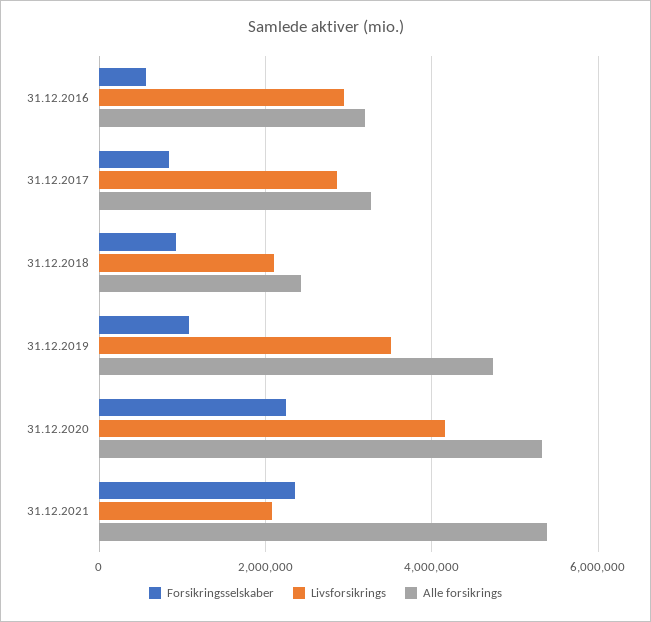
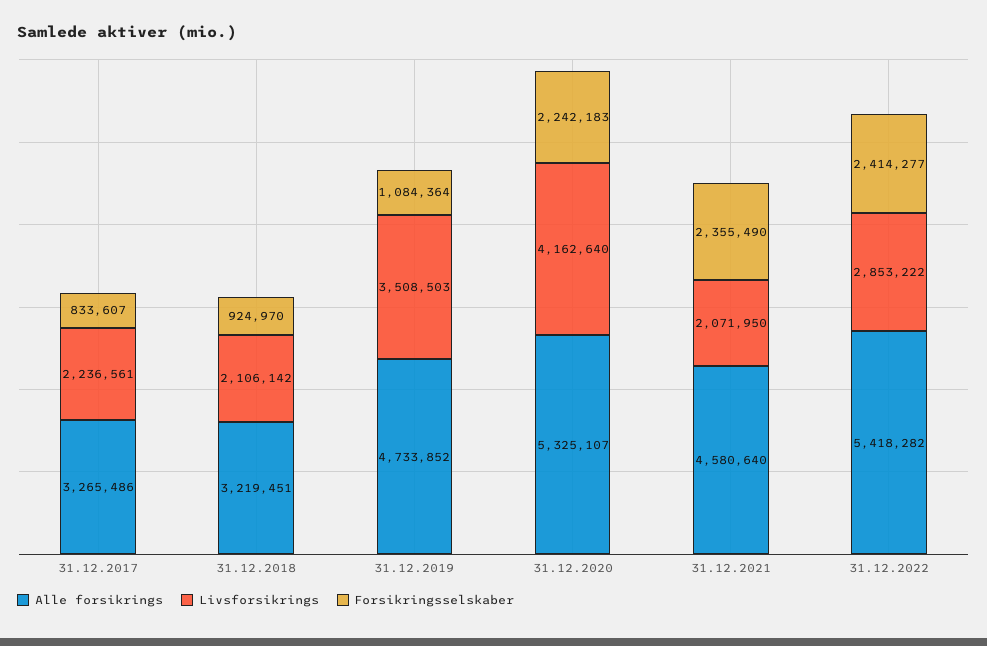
Forsikringsselskaber, 31.12.2016: 600000 -> none
Livsforsikrings, 31.12.2016: 3000000 -> none
Alle forsikrings, 31.12.2016: 3200000 -> none
Livsforsikrings, 31.12.2017: 2800000 -> 2236561
Alle forsikrings, 31.12.2018: 2400000 -> 3219451
Alle forsikrings, 31.12.2021: 5400000 -> 4580640
Alle forsikrings, 31.12.2022: none -> 5418282
Livsforsikrings, 31.12.2022: none -> 2853222
Forsikringsselskaber, 31.12.2022: none -> 2414277

